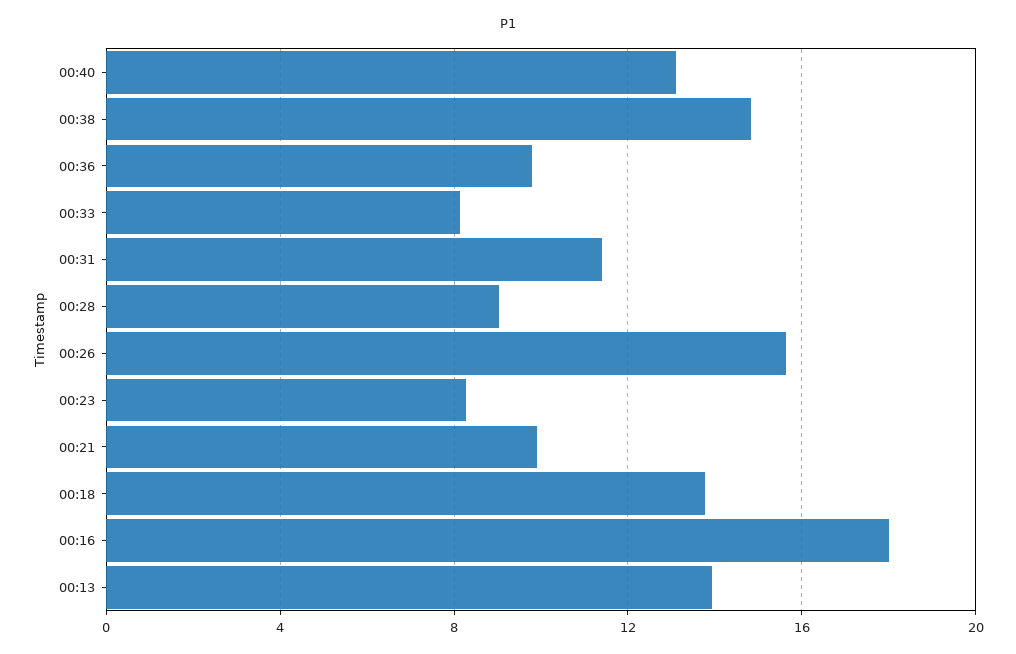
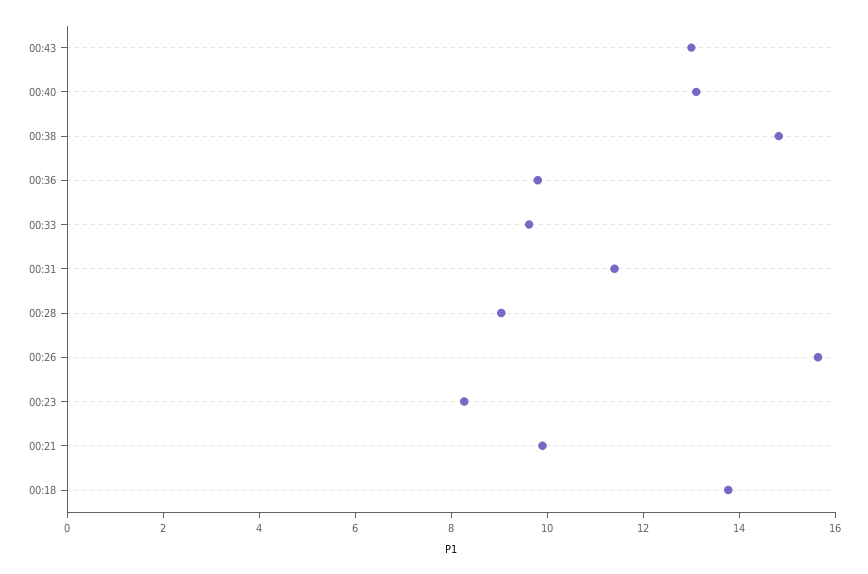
00:33: 8 -> 9.5
00:16: 18 -> none
00:13: 14 -> none
00:43: none -> 13

